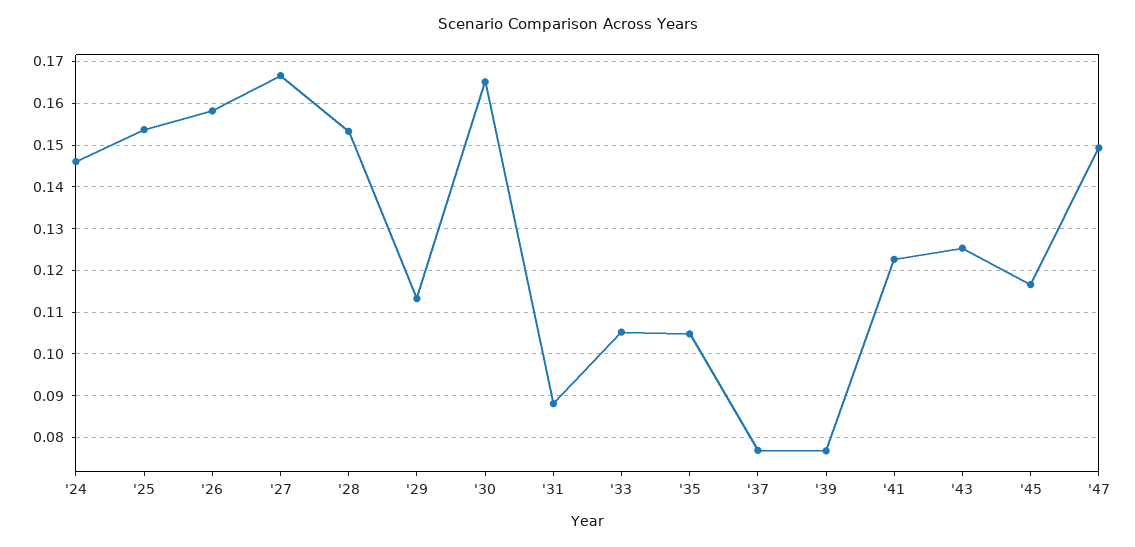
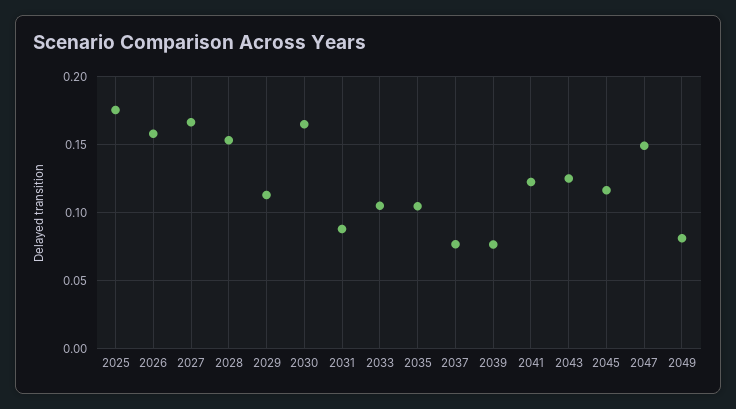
'24: 0.146 -> none
'25: 0.154 -> 0.175
2049: none -> 0.08

